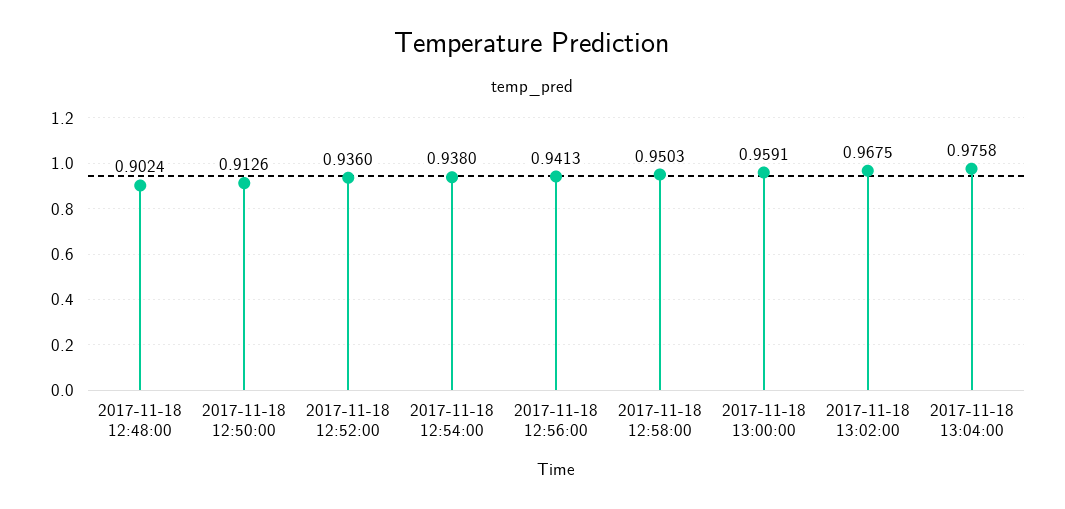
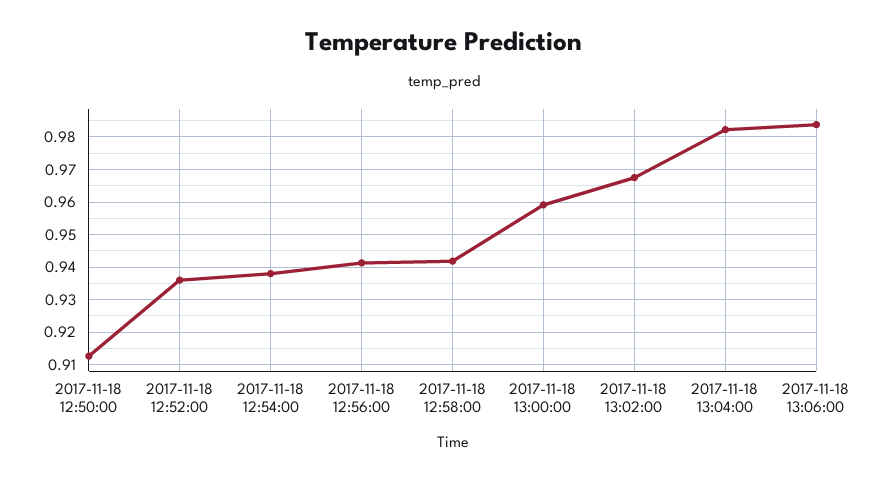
2017-11-18 12:48:00: 0.9024 -> none
2017-11-18 12:58:00: 0.9503 -> 0.942
2017-11-18 13:04:00: 0.9758 -> 0.982
2017-11-18 13:06:00: none -> 0.984

